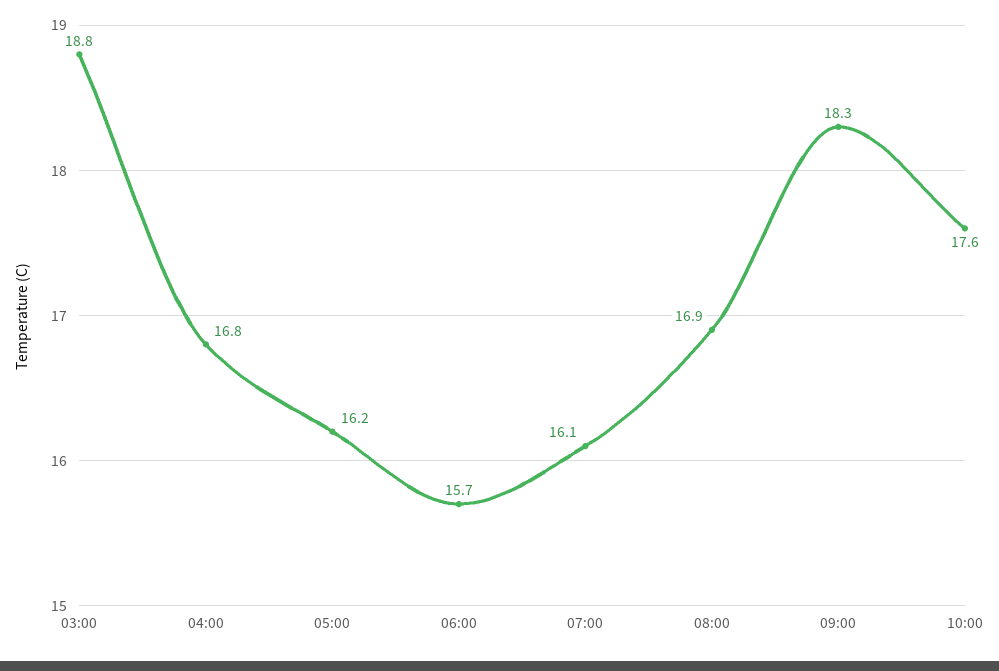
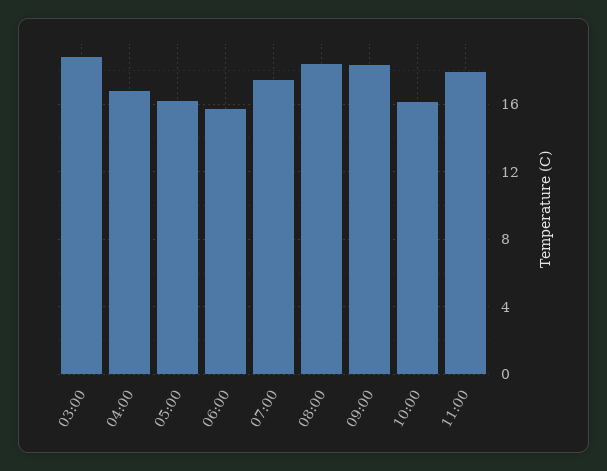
07:00: 16.1 -> 17.5
08:00: 16.9 -> 18.5
10:00: 17.6 -> 16
11:00: none -> 18

